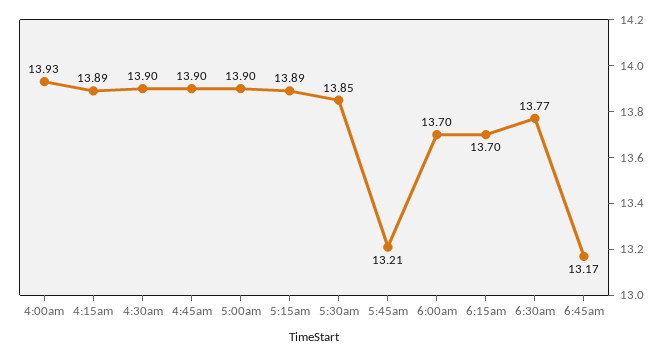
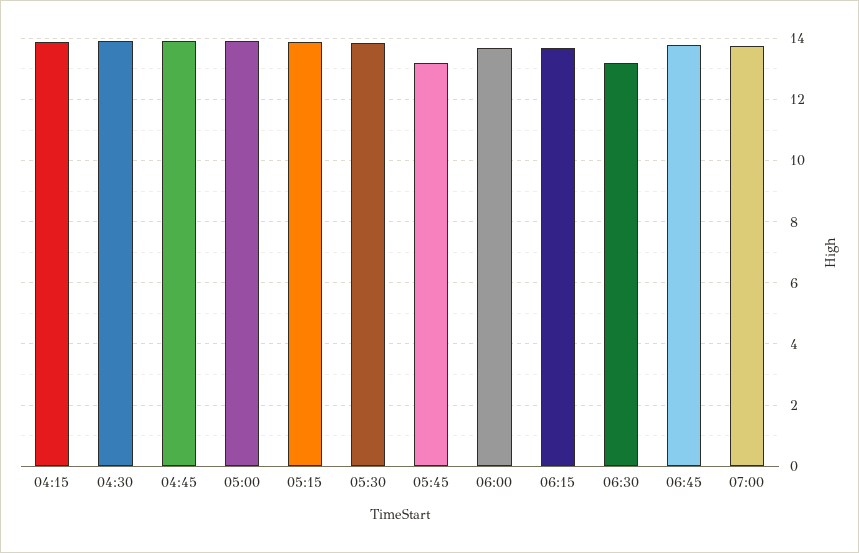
4:00am: 13.93 -> none
6:30am: 13.77 -> 13.2
6:45am: 13.17 -> 13.8
07:00: none -> 13.8

